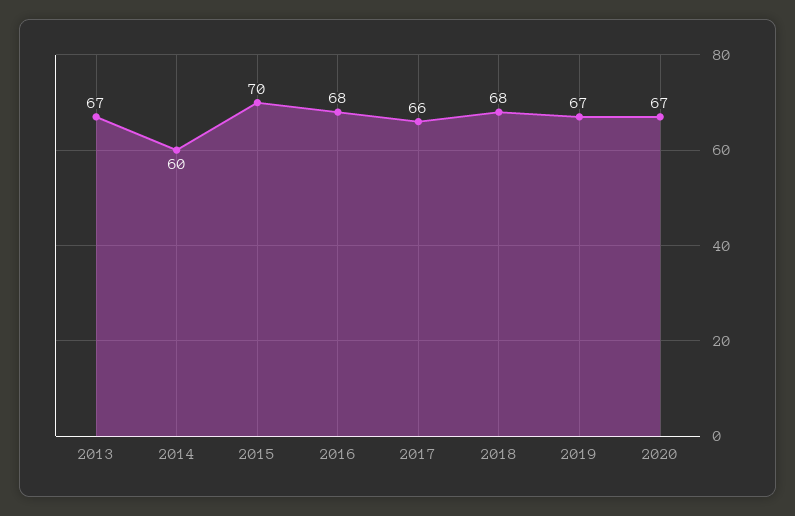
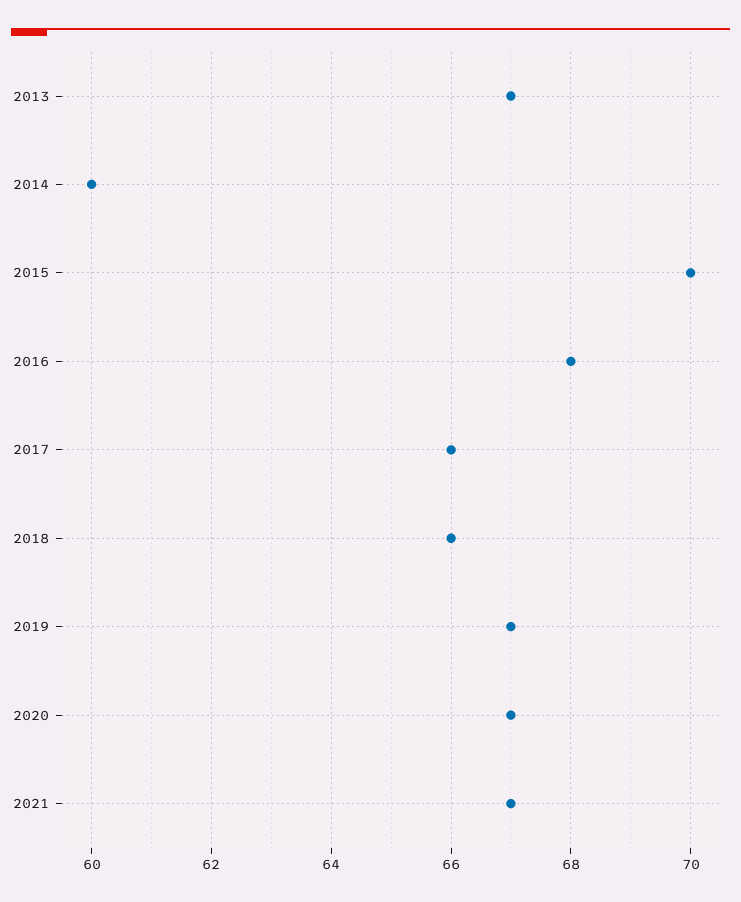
2018: 68 -> 66
2021: none -> 67

